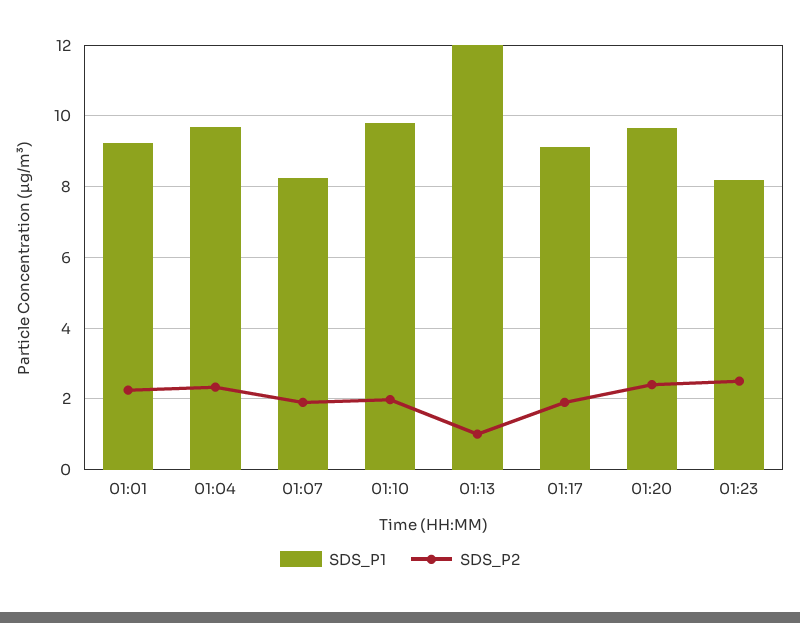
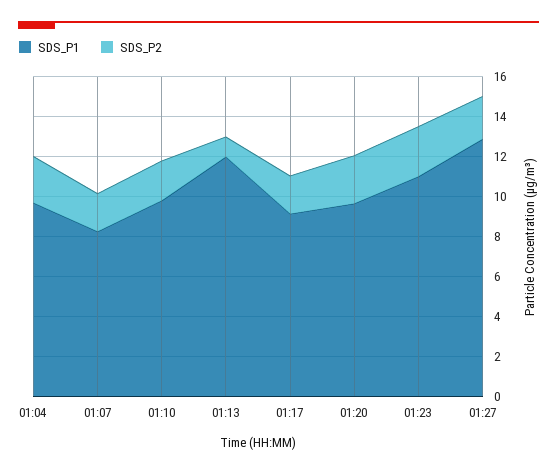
SDS_P1, 01:01: 9.2 -> none
SDS_P2, 01:01: 2.2 -> none
SDS_P1, 01:23: 8.2 -> 11
SDS_P1, 01:27: none -> 13
SDS_P2, 01:27: none -> 2

